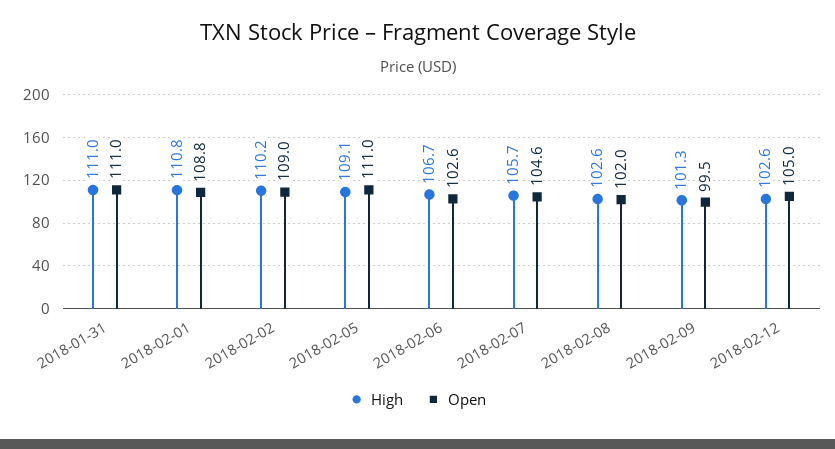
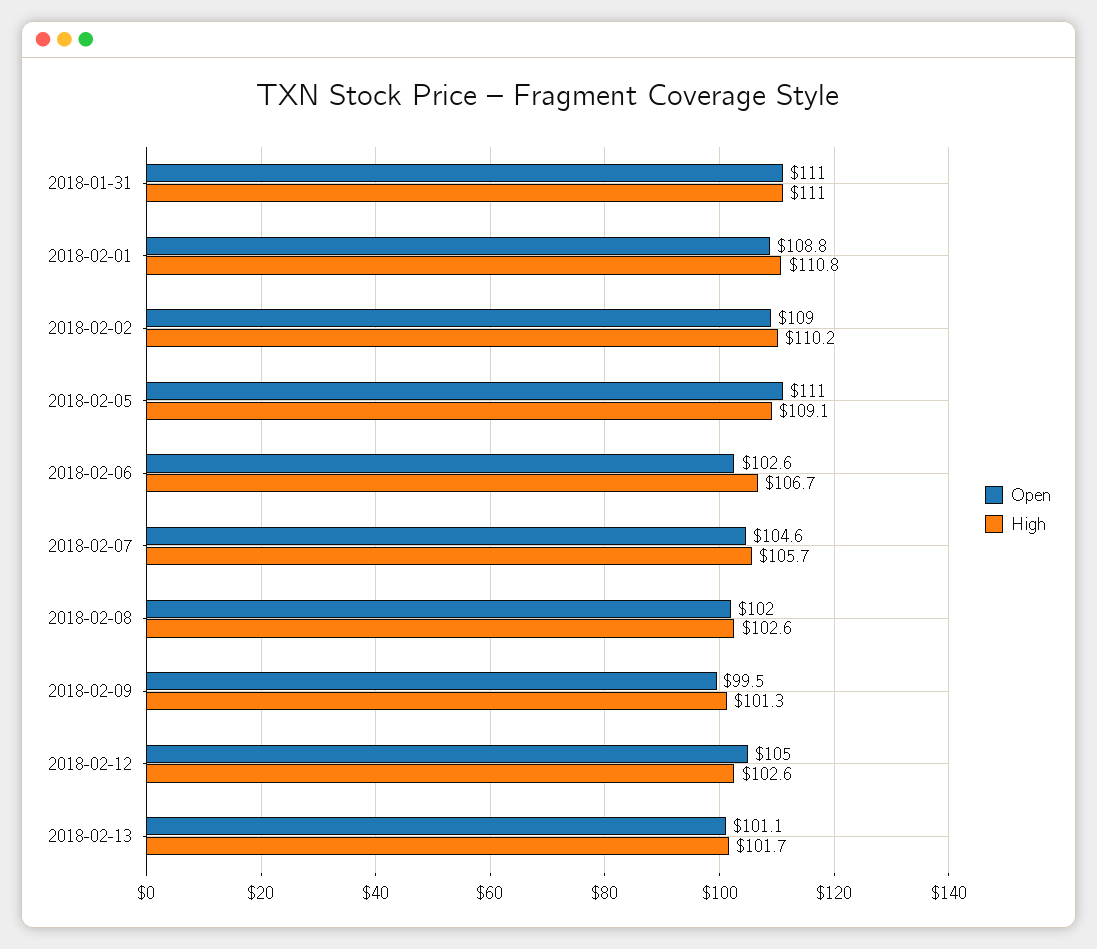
Open, 2018-02-13: none -> 101.1
High, 2018-02-13: none -> 101.7

